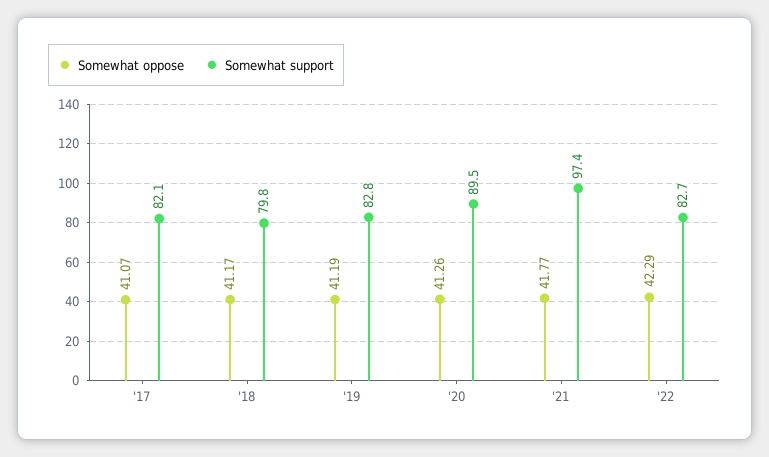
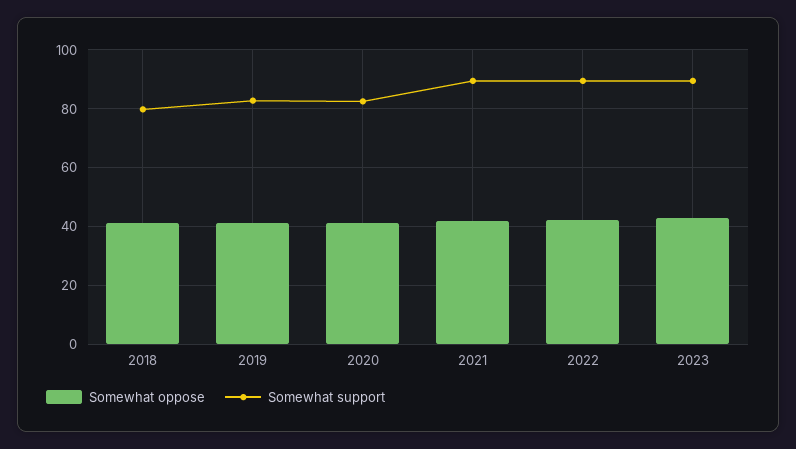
Somewhat oppose, '17: 41.07 -> none
Somewhat support, '17: 82.1 -> none
Somewhat support, '20: 89.5 -> 82.5
Somewhat support, '21: 97.4 -> 90
Somewhat support, '22: 82.7 -> 90
Somewhat oppose, 2023: none -> 42.5
Somewhat support, 2023: none -> 90

